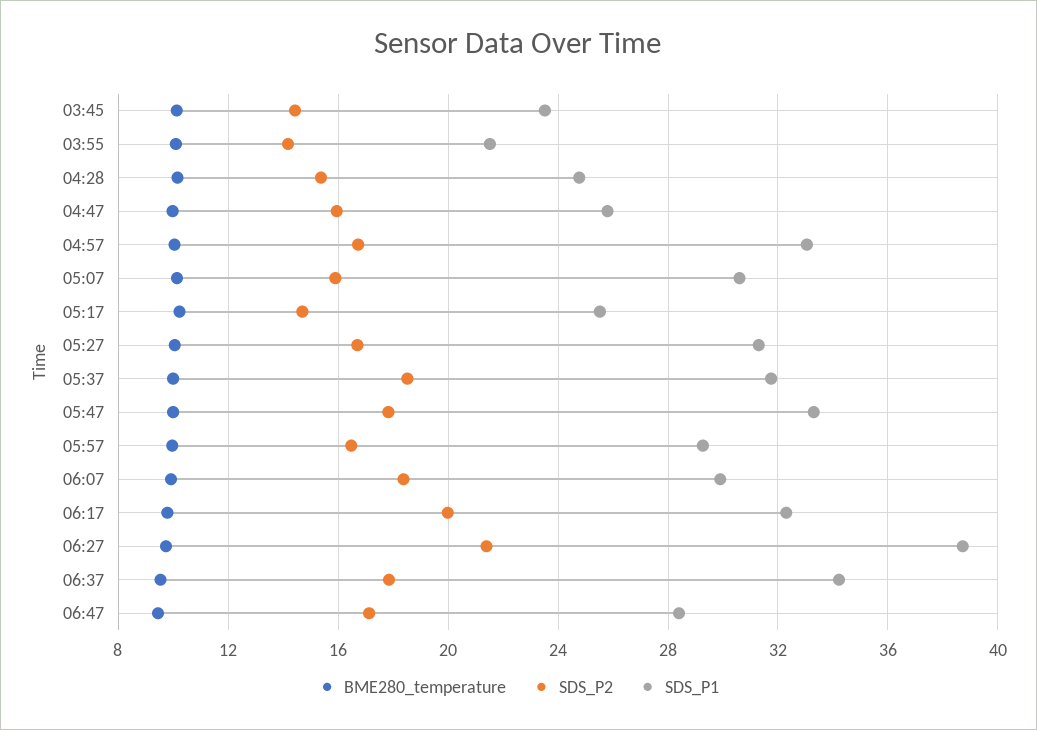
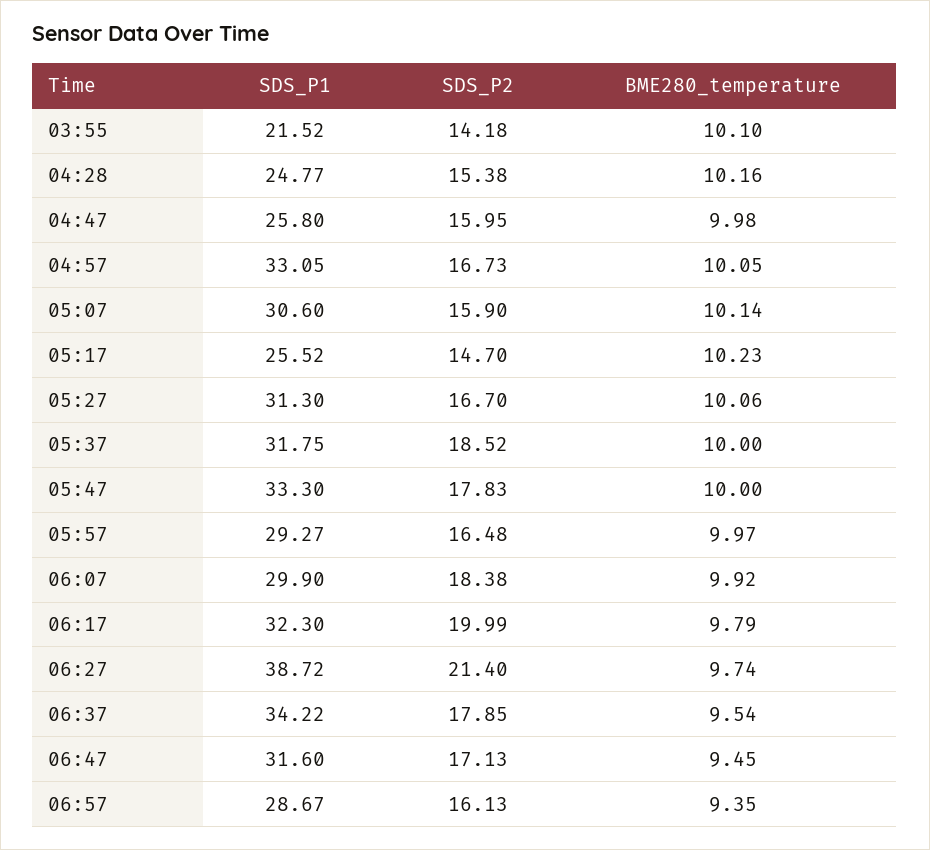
BME280_temperature, 03:45: 10 -> none
SDS_P2, 03:45: 14.5 -> none
SDS_P1, 03:45: 23.5 -> none
SDS_P1, 06:47: 28.5 -> 31.6
SDS_P1, 06:57: none -> 28.67
SDS_P2, 06:57: none -> 16.13
BME280_temperature, 06:57: none -> 9.35

